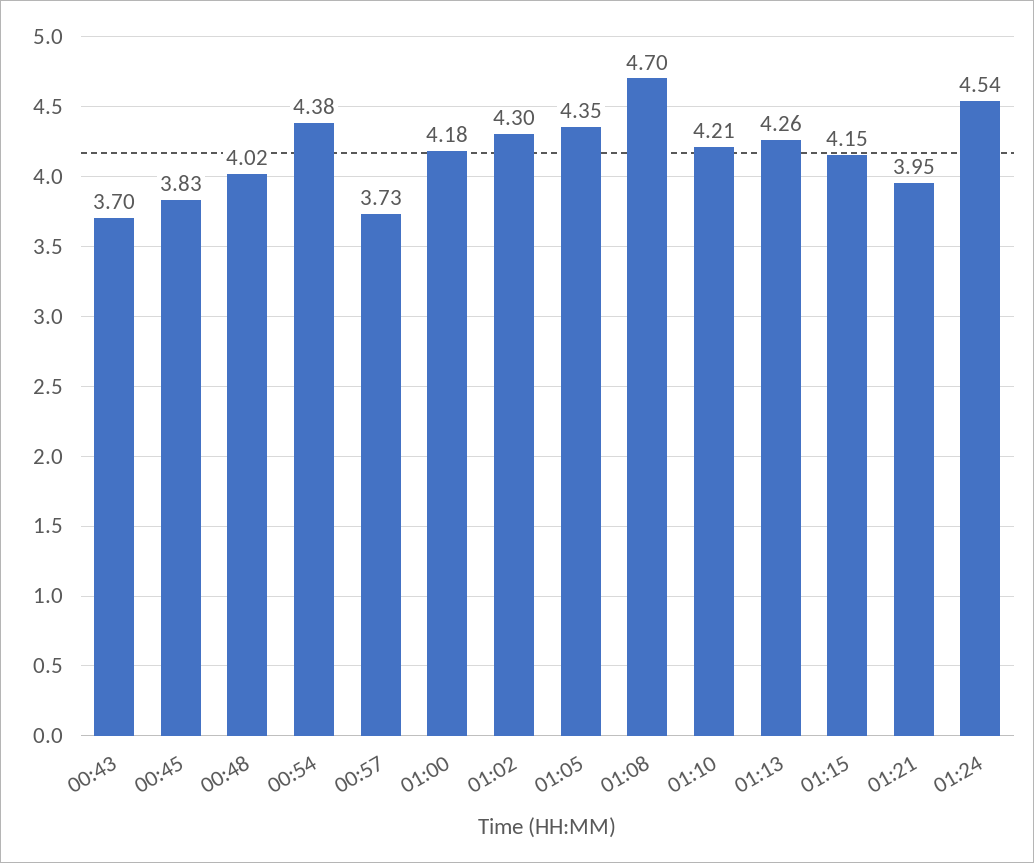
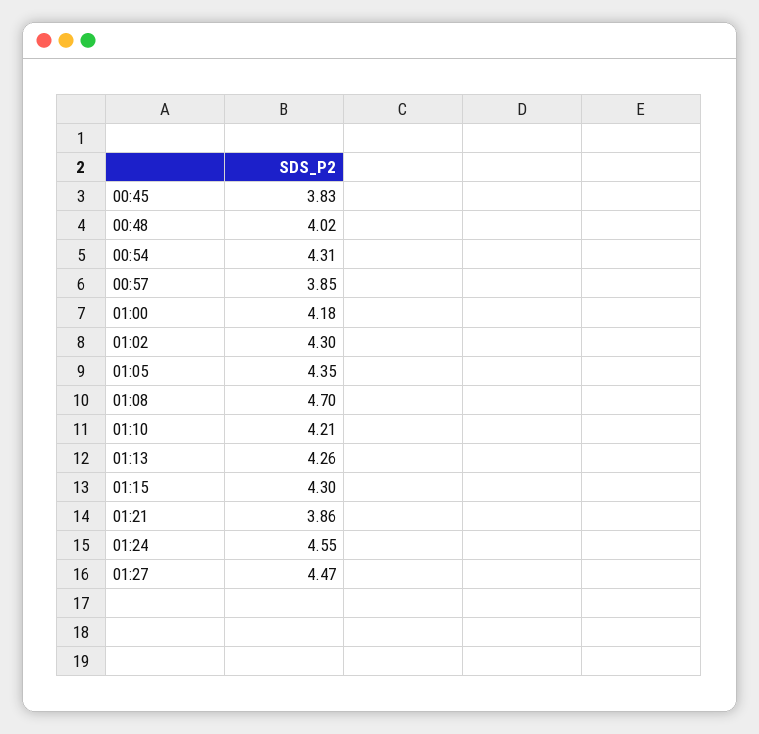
00:43: 3.7 -> none
00:54: 4.38 -> 4.31
00:57: 3.73 -> 3.85
01:15: 4.15 -> 4.3
01:21: 3.95 -> 3.86
01:24: 4.54 -> 4.55
01:27: none -> 4.47

